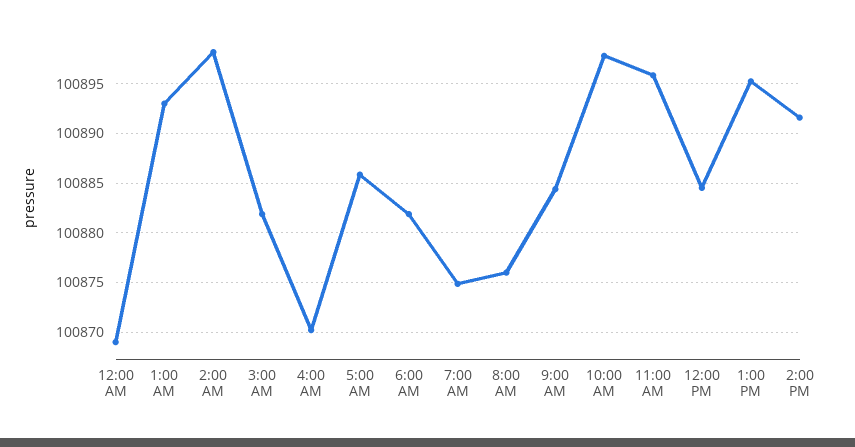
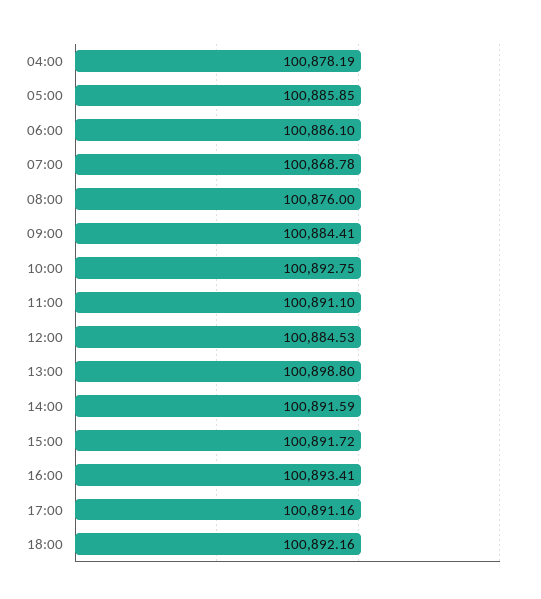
12:00 AM: 100869 -> none
1:00 AM: 100893 -> none
2:00 AM: 100898 -> none
3:00 AM: 100882 -> none
4:00 AM: 100870 -> 100878.19
6:00 AM: 100882 -> 100886.1
7:00 AM: 100875 -> 100868.78
10:00 AM: 100898 -> 100892.75
11:00 AM: 100896 -> 100891.1
1:00 PM: 100895 -> 100898.8
15:00: none -> 100891.72
16:00: none -> 100893.41
17:00: none -> 100891.16
18:00: none -> 100892.16

